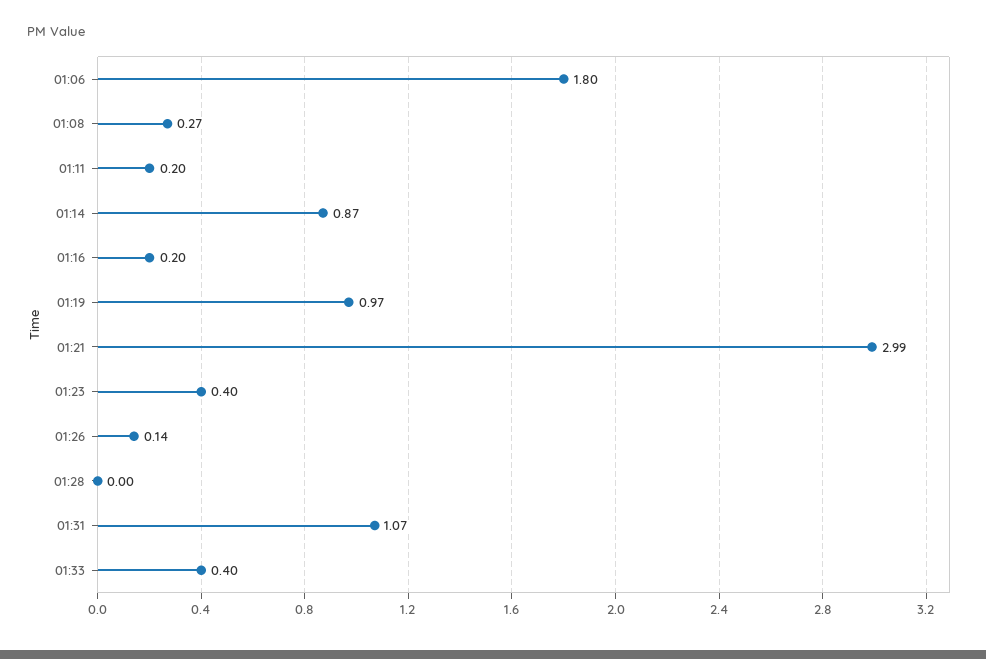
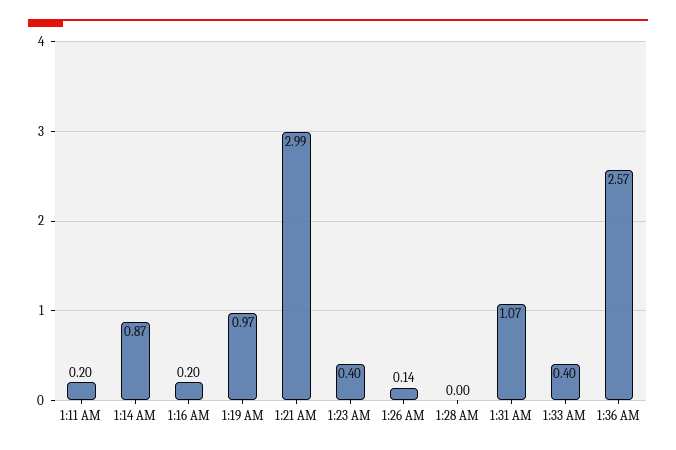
01:06: 1.8 -> none
01:08: 0.27 -> none
1:36 AM: none -> 2.57

